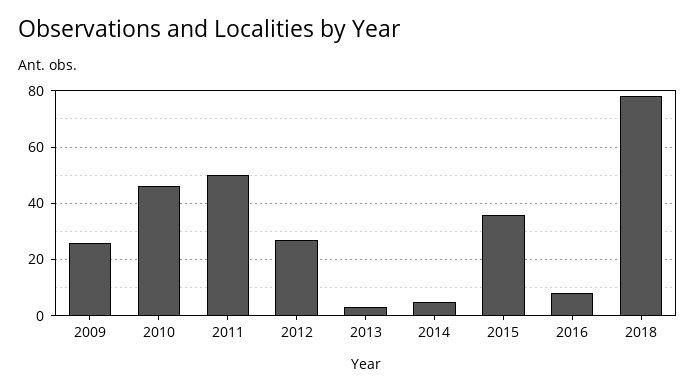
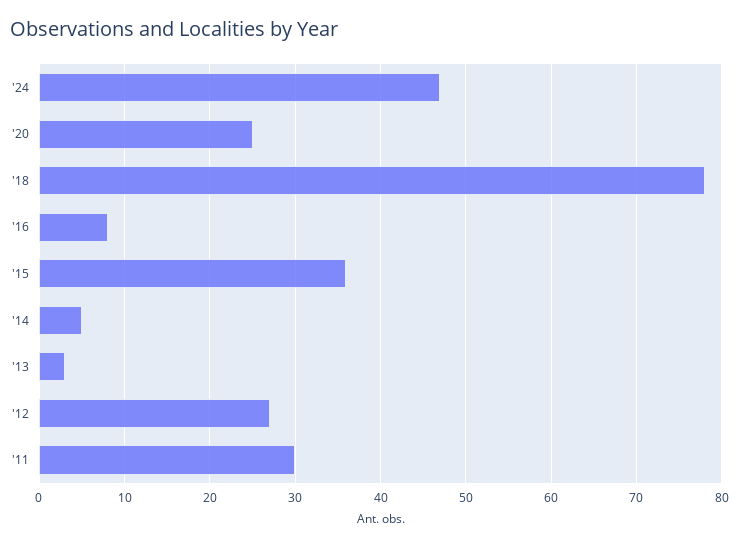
2009: 25 -> none
2010: 45 -> none
2011: 50 -> 30
'24: none -> 47
'20: none -> 25

